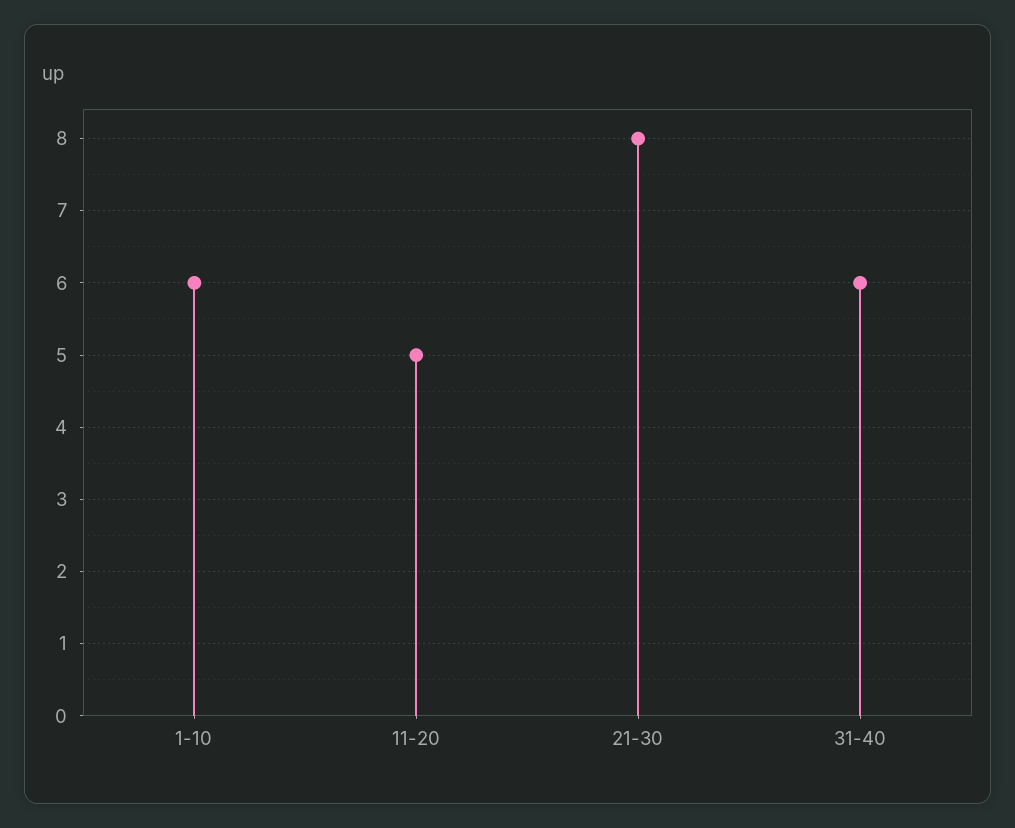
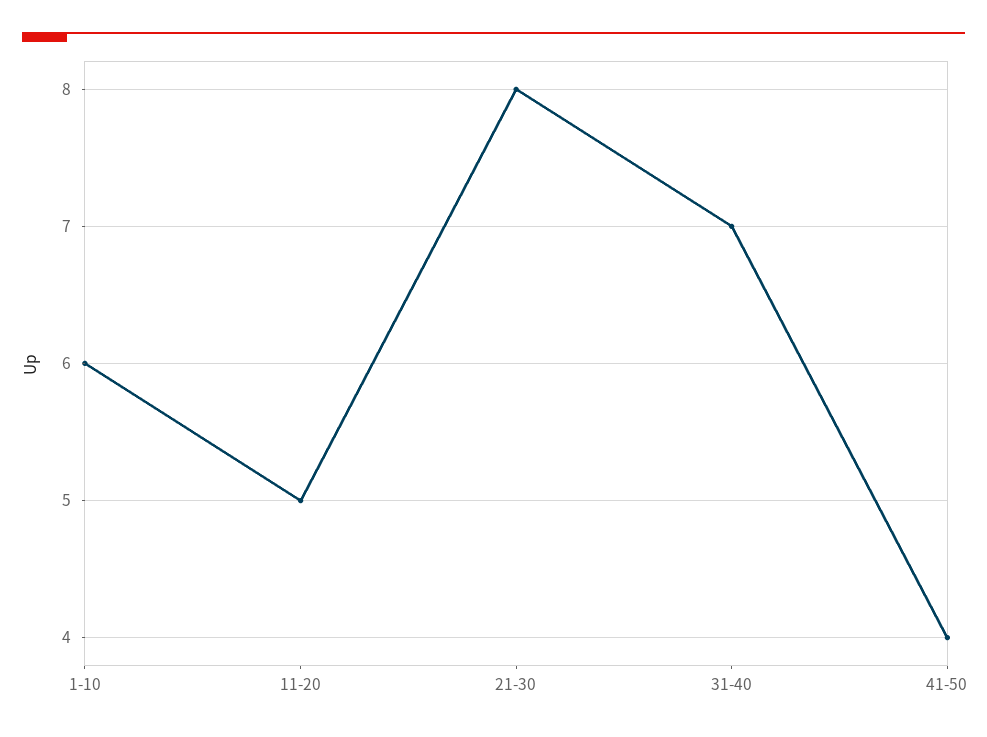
31-40: 6 -> 7
41-50: none -> 4

